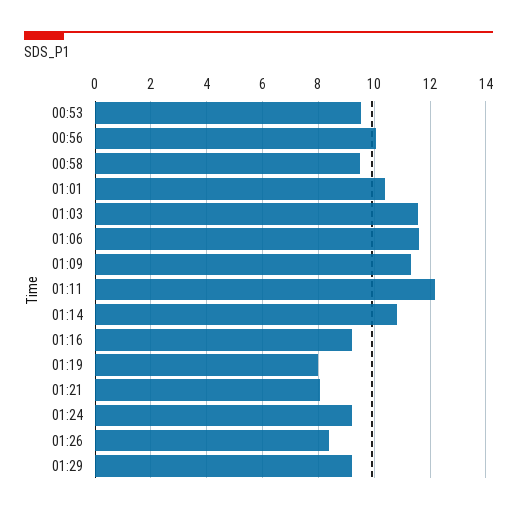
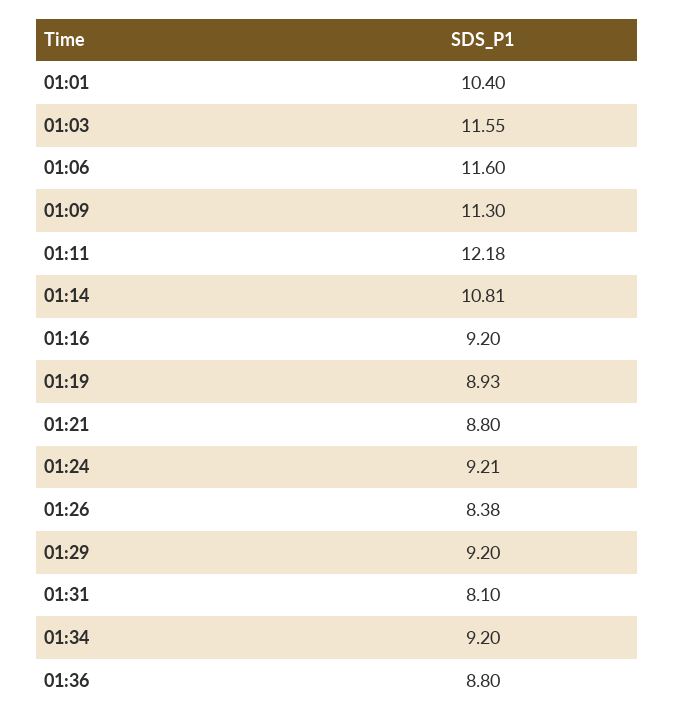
00:53: 9.5 -> none
00:56: 10 -> none
00:58: 9.5 -> none
01:19: 8 -> 8.93
01:21: 8 -> 8.8
01:31: none -> 8.1
01:34: none -> 9.2
01:36: none -> 8.8

